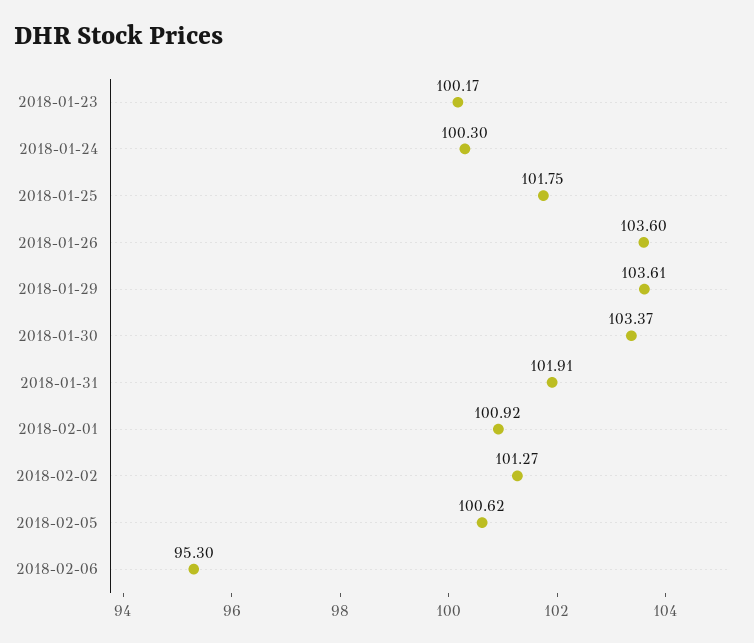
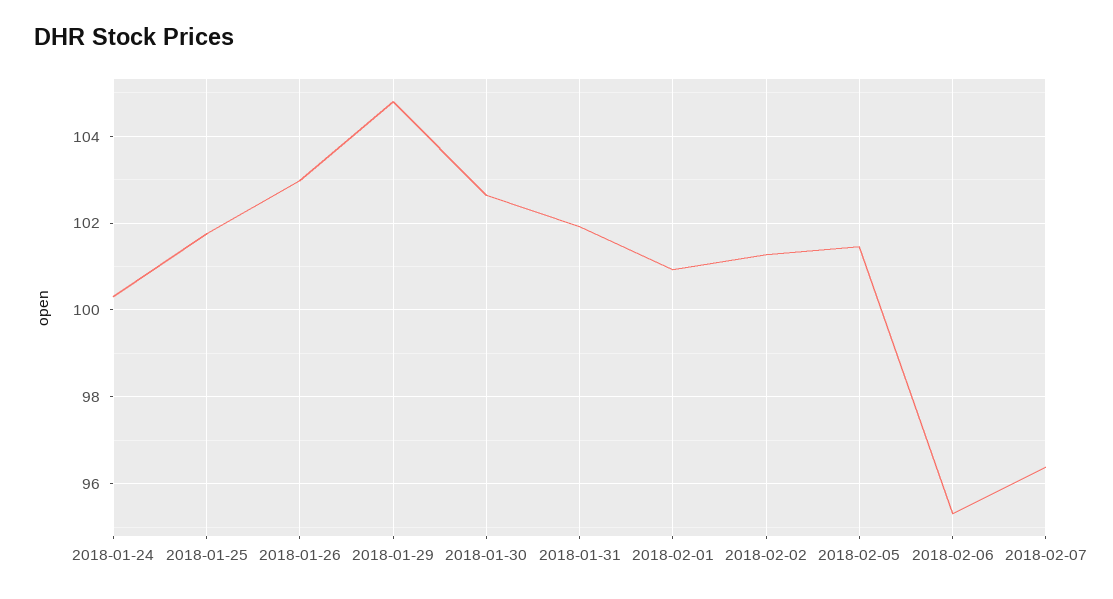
2018-01-23: 100.17 -> none
2018-01-26: 103.6 -> 103
2018-01-29: 103.61 -> 104.8
2018-01-30: 103.37 -> 102.6
2018-02-05: 100.62 -> 101.4
2018-02-07: none -> 96.4

